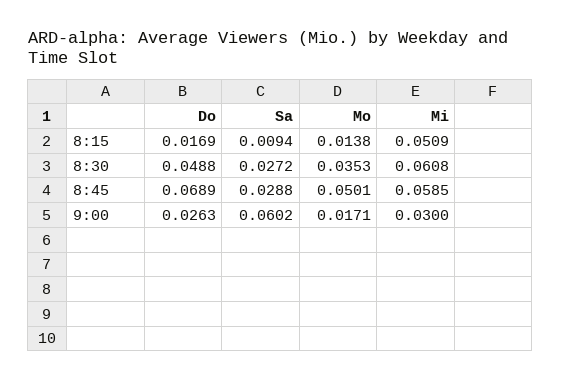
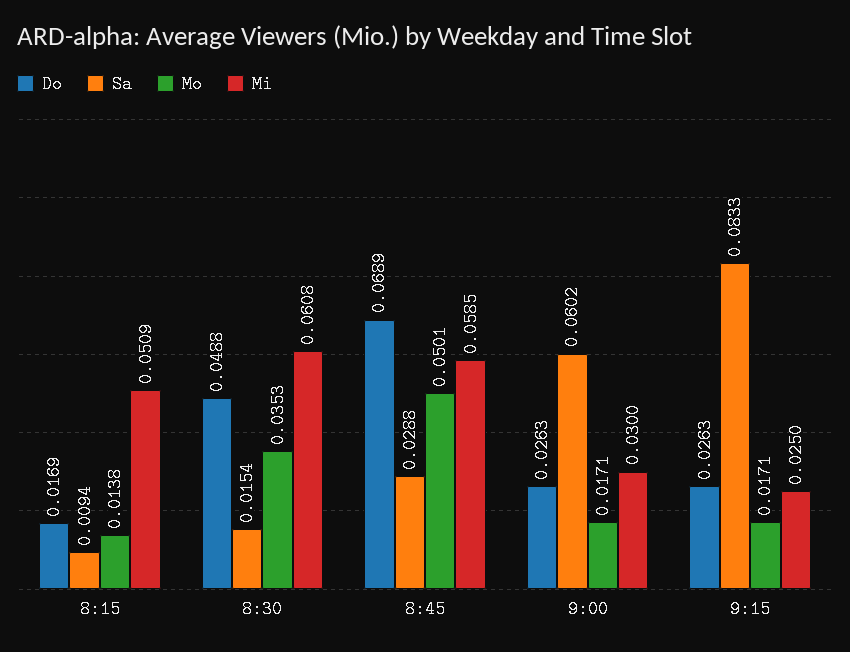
Sa, 8:30: 0.0272 -> 0.0154
Do, 9:15: none -> 0.0263
Sa, 9:15: none -> 0.0833
Mo, 9:15: none -> 0.0171
Mi, 9:15: none -> 0.025

